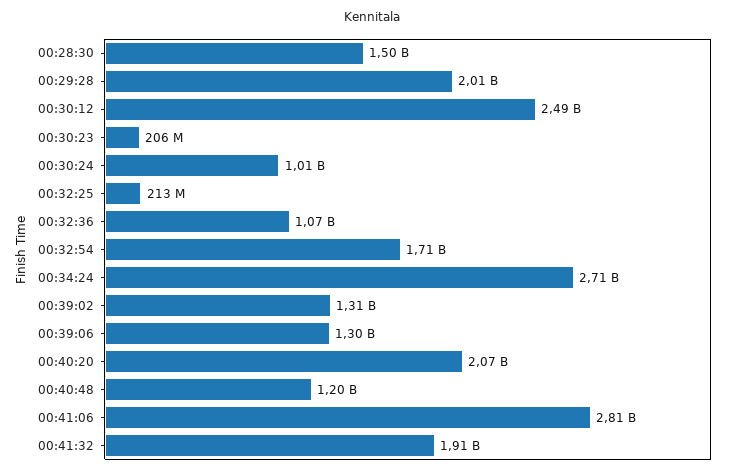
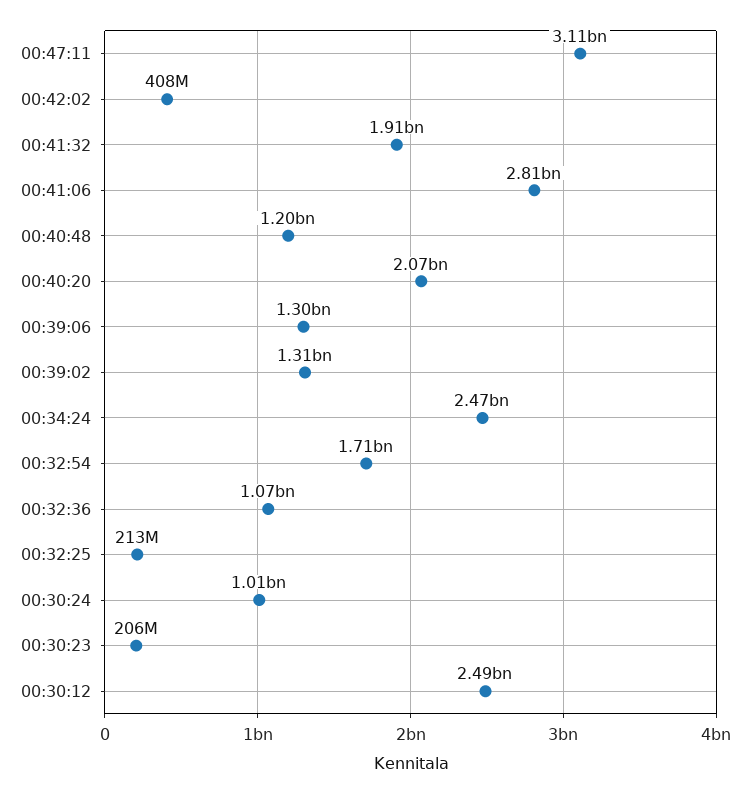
00:28:30: 1500000000 -> none
00:29:28: 2010000000 -> none
00:34:24: 2710000000 -> 2470000000
00:47:11: none -> 3110000000
00:42:02: none -> 408000000

